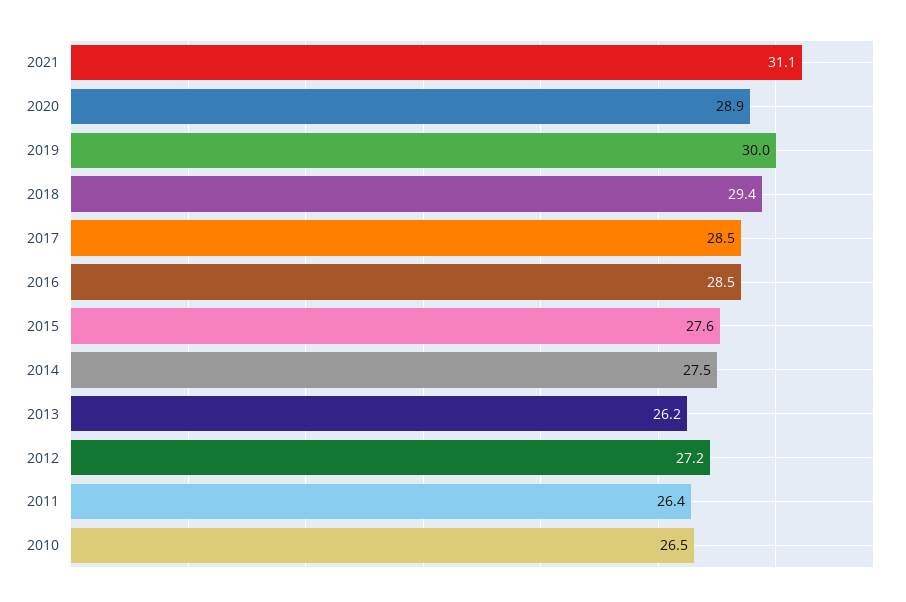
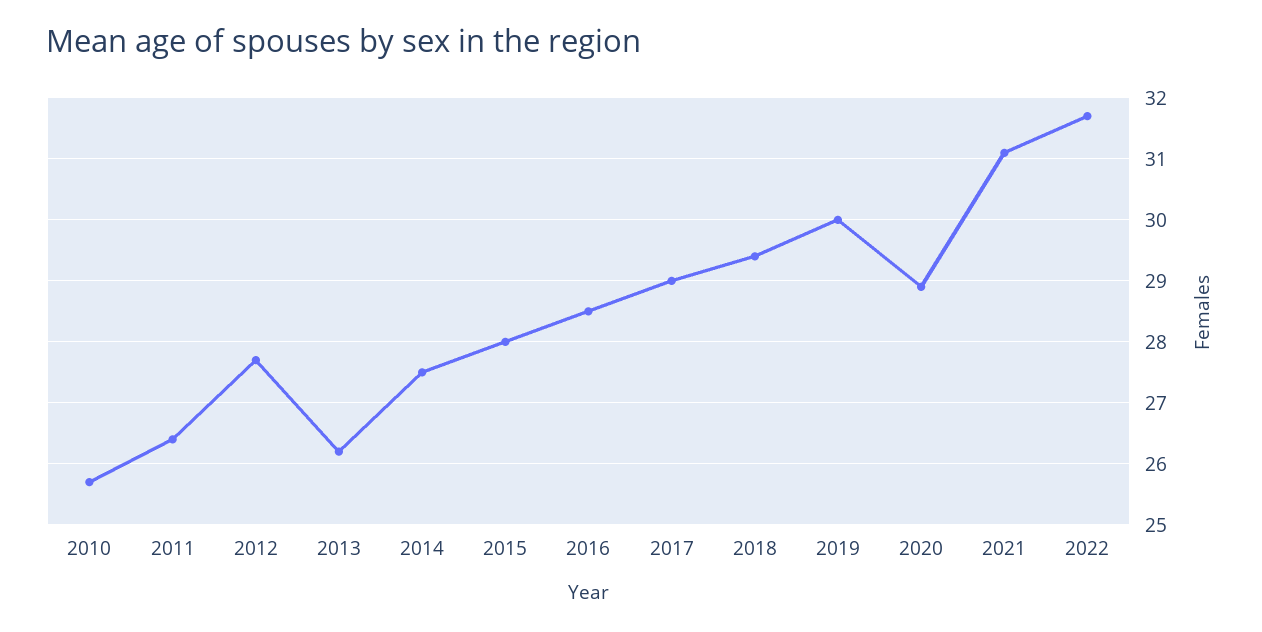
2017: 28.5 -> 29
2015: 27.6 -> 28
2012: 27.2 -> 27.7
2010: 26.5 -> 25.7
2022: none -> 31.7

